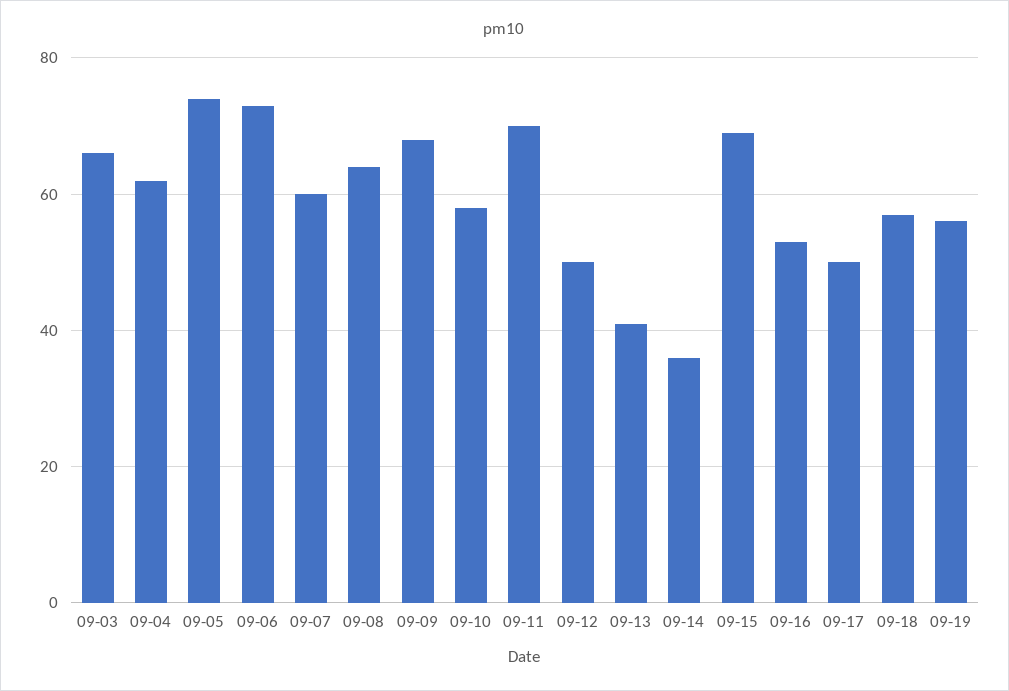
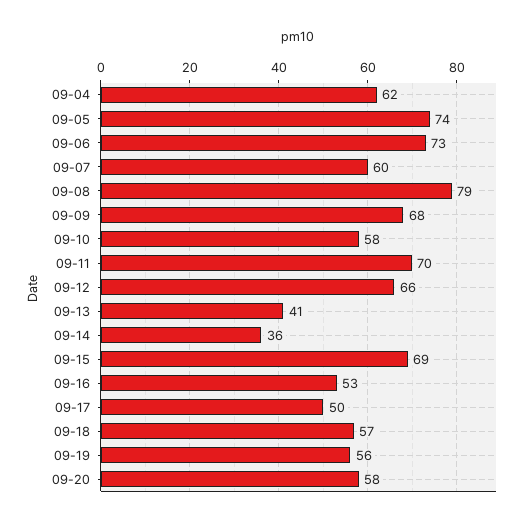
09-03: 65 -> none
09-08: 65 -> 79
09-12: 50 -> 66
09-20: none -> 58

